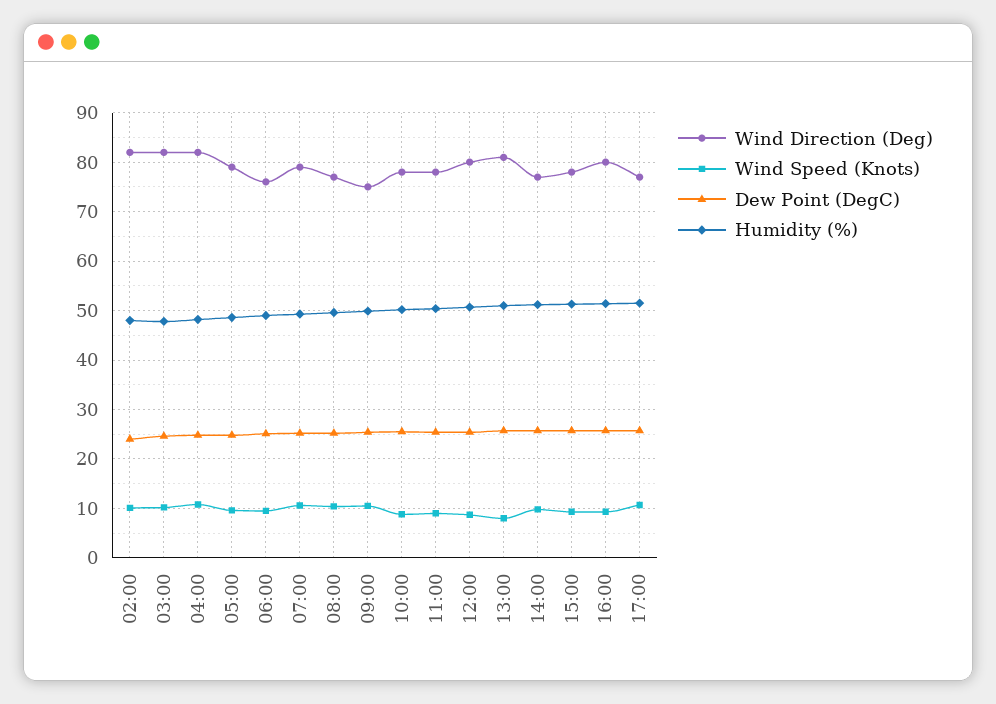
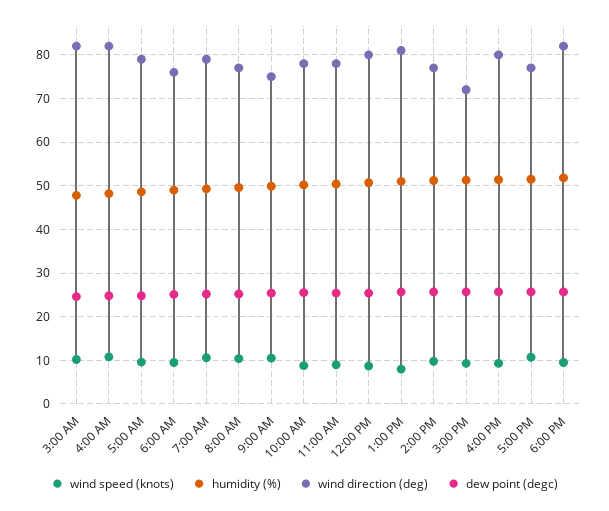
Wind Direction (Deg), 02:00: 82 -> none
Wind Speed (Knots), 02:00: 10 -> none
Dew Point (DegC), 02:00: 24 -> none
Humidity (%), 02:00: 48 -> none
Wind Direction (Deg), 15:00: 78 -> 72
Wind Speed (Knots), 6:00 PM: none -> 10
Humidity (%), 6:00 PM: none -> 52
Wind Direction (Deg), 6:00 PM: none -> 82
Dew Point (DegC), 6:00 PM: none -> 26

